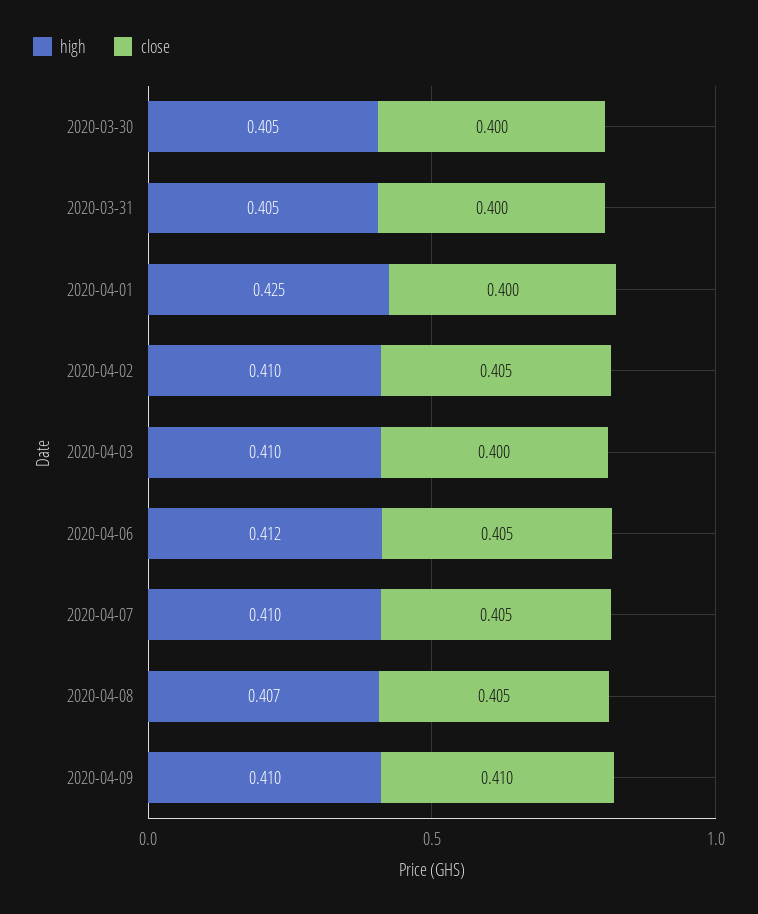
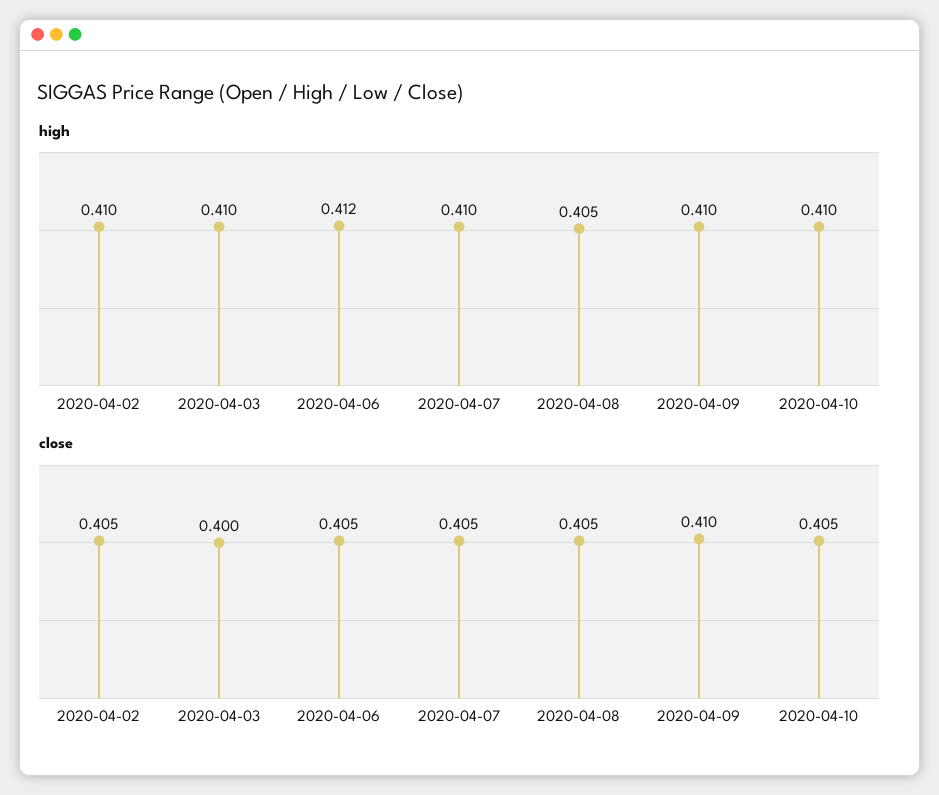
high, 2020-03-30: 0.405 -> none
close, 2020-03-30: 0.4 -> none
high, 2020-03-31: 0.405 -> none
close, 2020-03-31: 0.4 -> none
high, 2020-04-01: 0.425 -> none
close, 2020-04-01: 0.4 -> none
high, 2020-04-08: 0.407 -> 0.405
high, 2020-04-10: none -> 0.41
close, 2020-04-10: none -> 0.405

